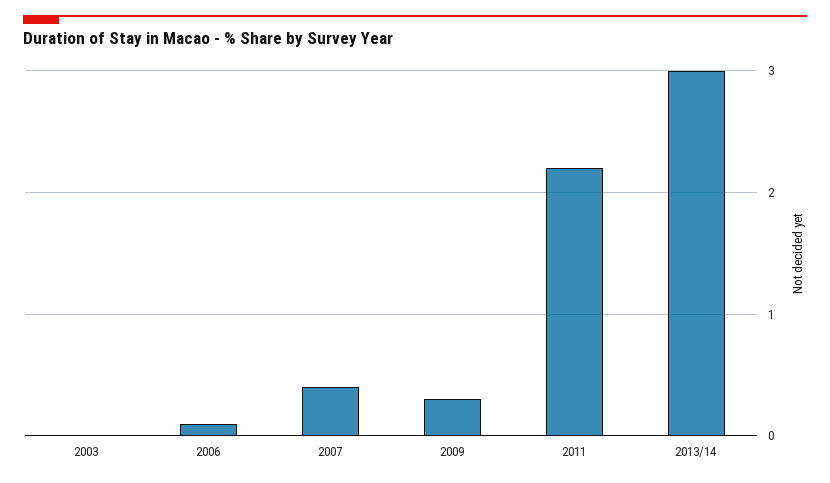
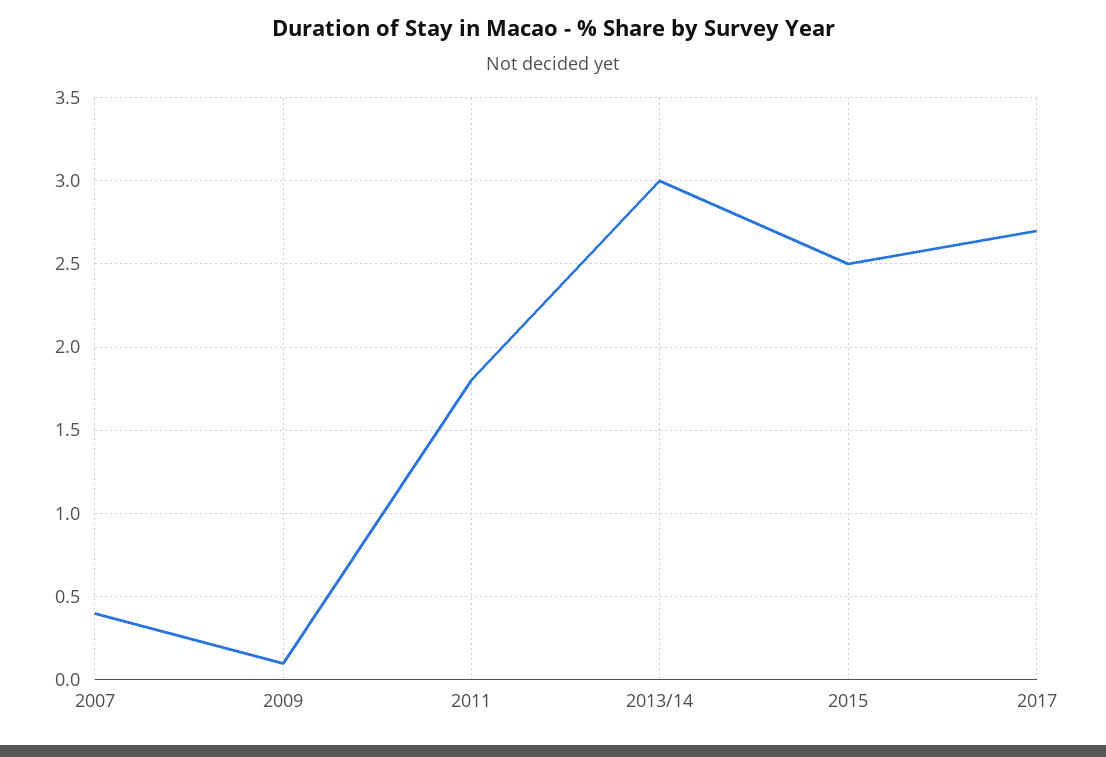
2003: 0 -> none
2006: 0.1 -> none
2009: 0.3 -> 0.1
2011: 2.2 -> 1.8
2015: none -> 2.5
2017: none -> 2.7

